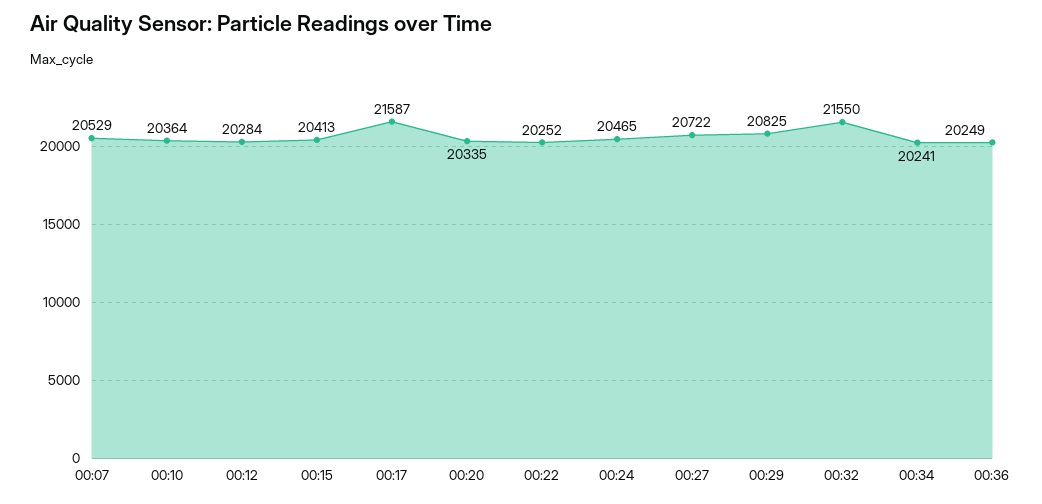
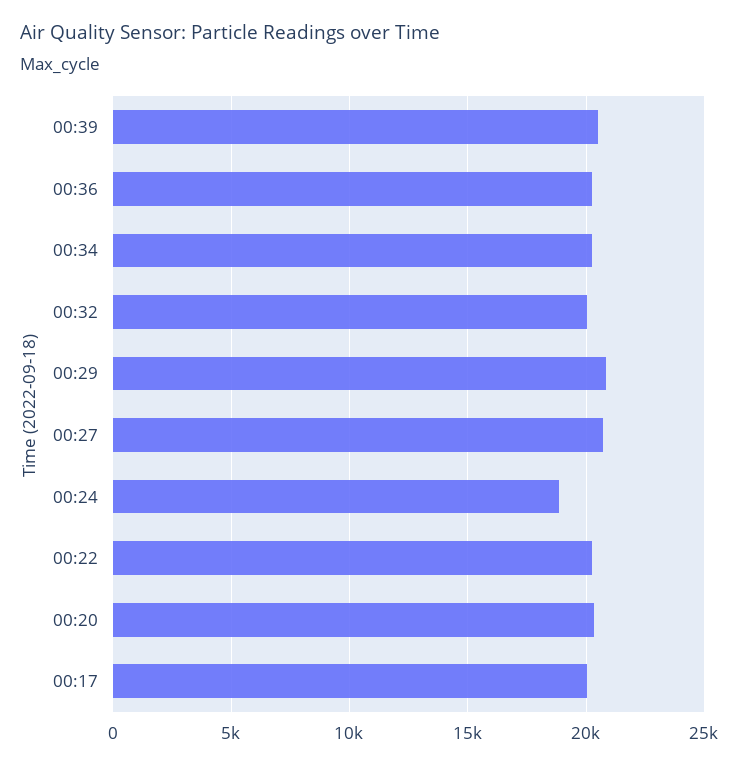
00:07: 20529 -> none
00:10: 20364 -> none
00:12: 20284 -> none
00:15: 20413 -> none
00:17: 21587 -> 20000
00:24: 20465 -> 19000
00:32: 21550 -> 20000
00:39: none -> 20500

